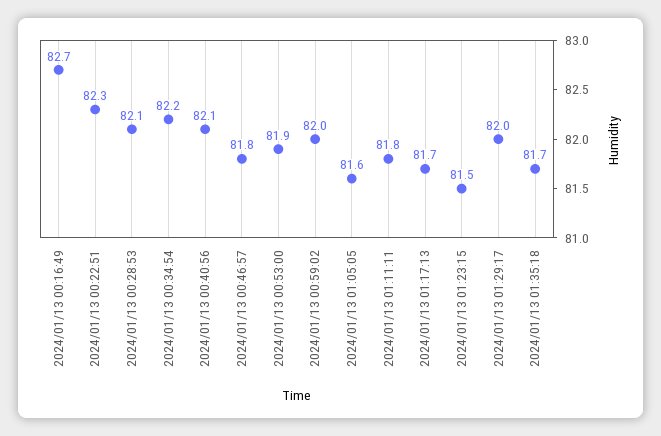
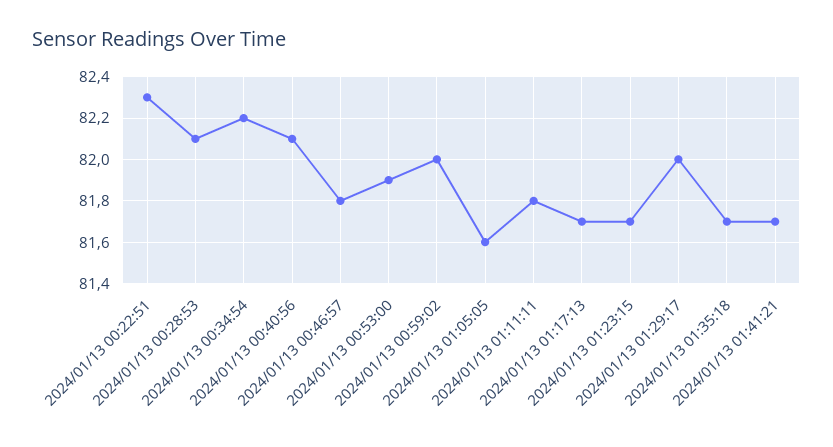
2024/01/13 00:16:49: 82.7 -> none
2024/01/13 01:23:15: 81.5 -> 81.7
2024/01/13 01:41:21: none -> 81.7

